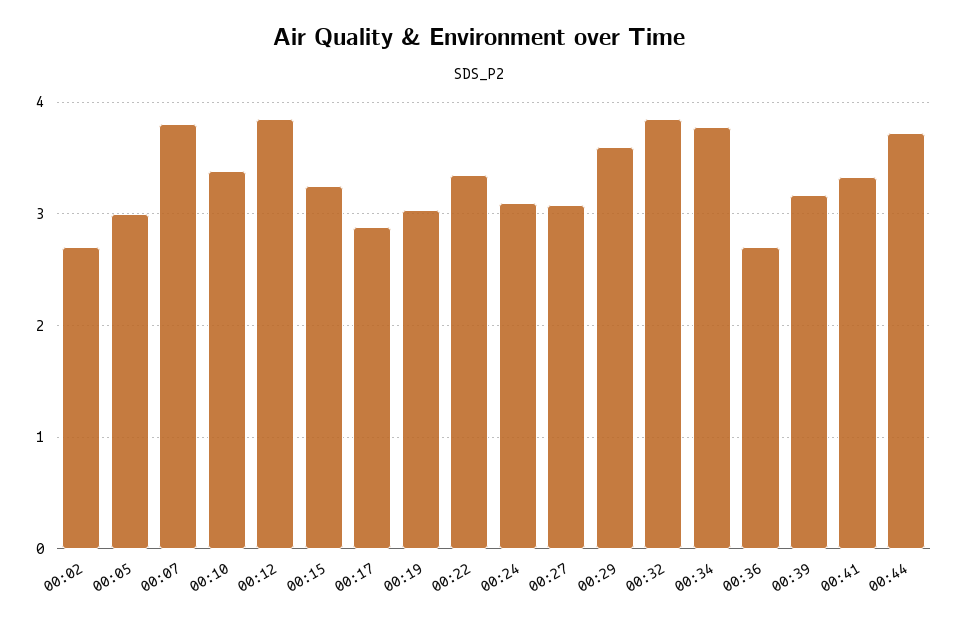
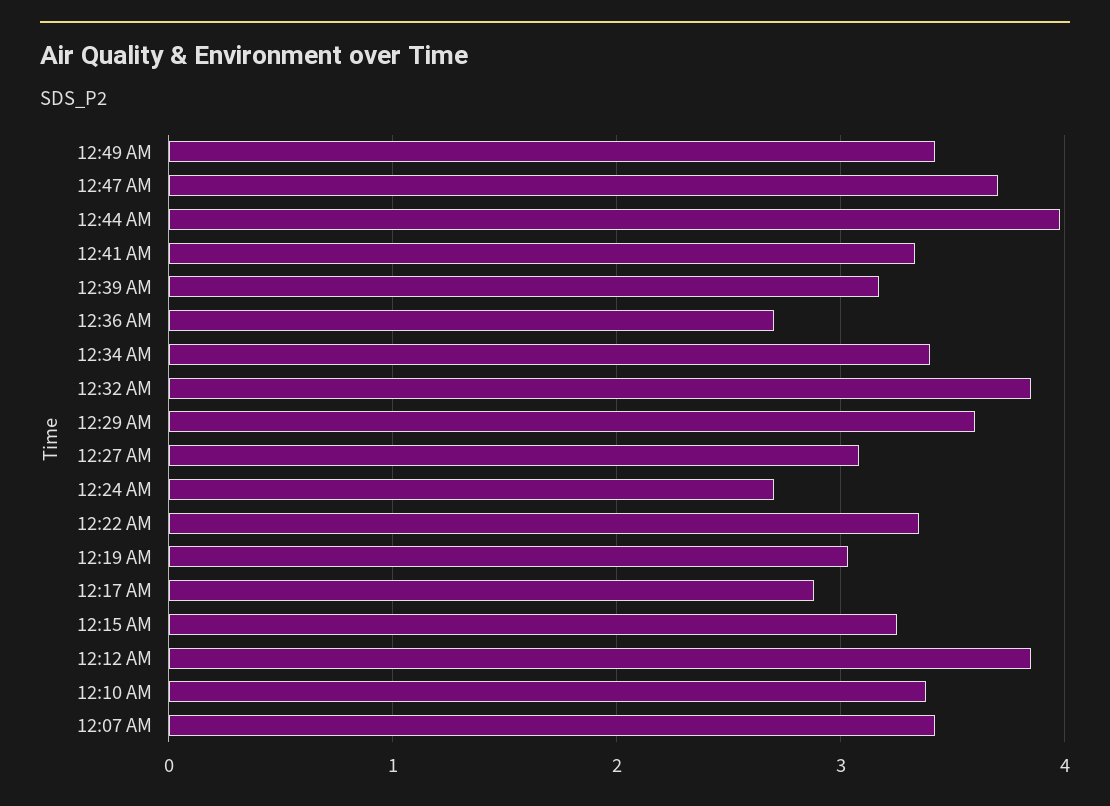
00:02: 2.7 -> none
00:05: 3 -> none
00:07: 3.8 -> 3.4
00:24: 3.1 -> 2.7
00:34: 3.8 -> 3.4
00:44: 3.7 -> 4
12:49 AM: none -> 3.4
12:47 AM: none -> 3.7

